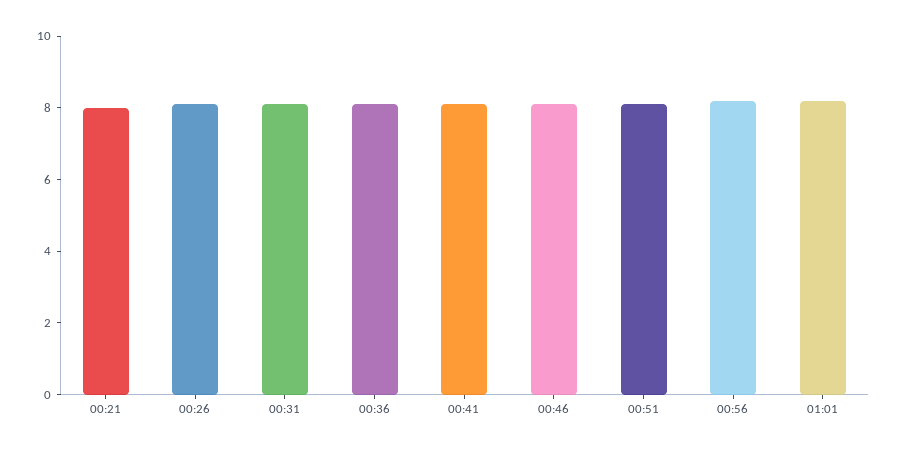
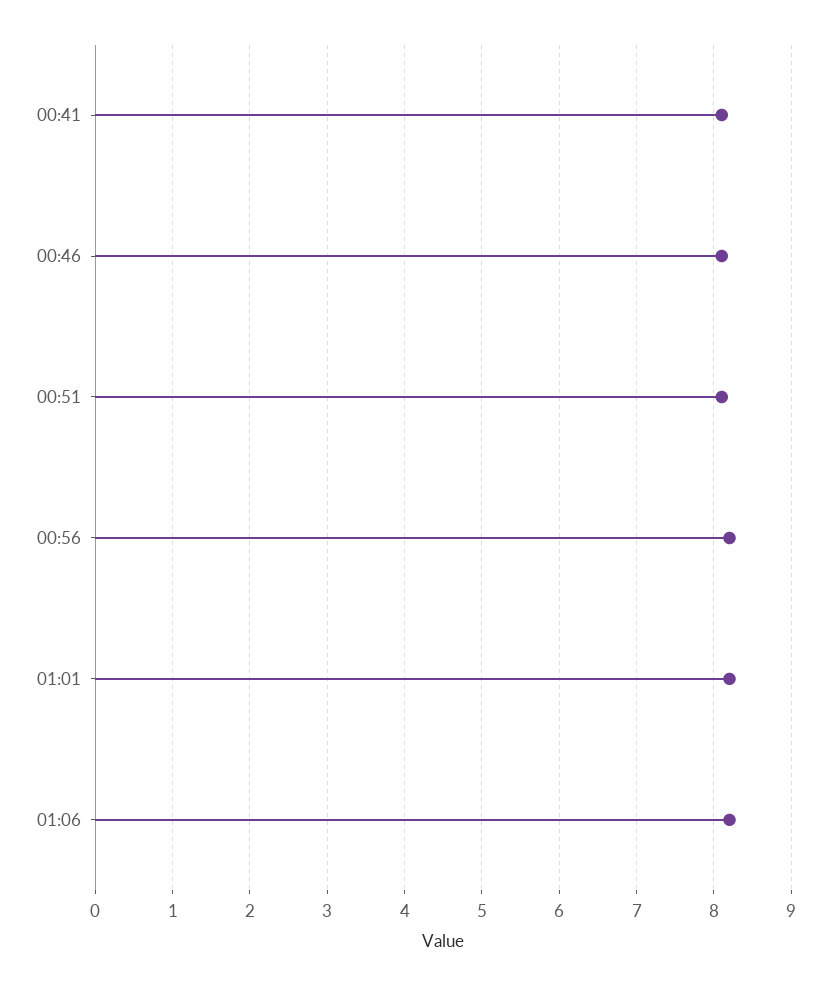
00:21: 8 -> none
00:26: 8 -> none
00:31: 8 -> none
00:36: 8 -> none
01:06: none -> 8.2

